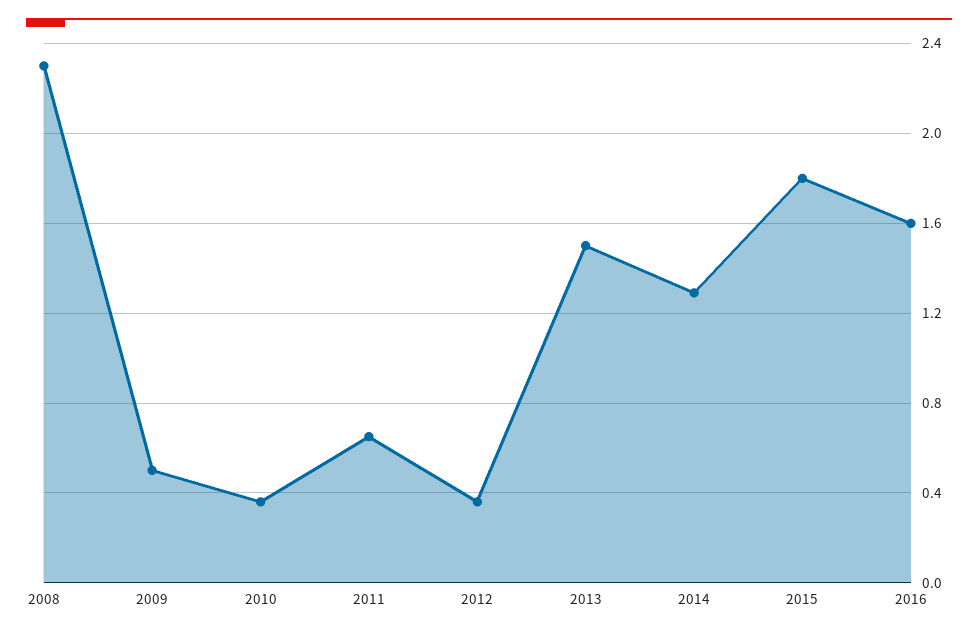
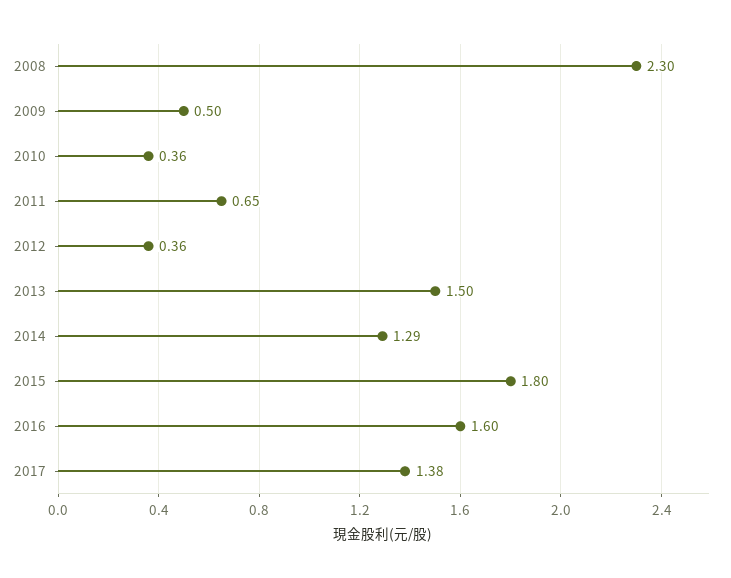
2017: none -> 1.38

